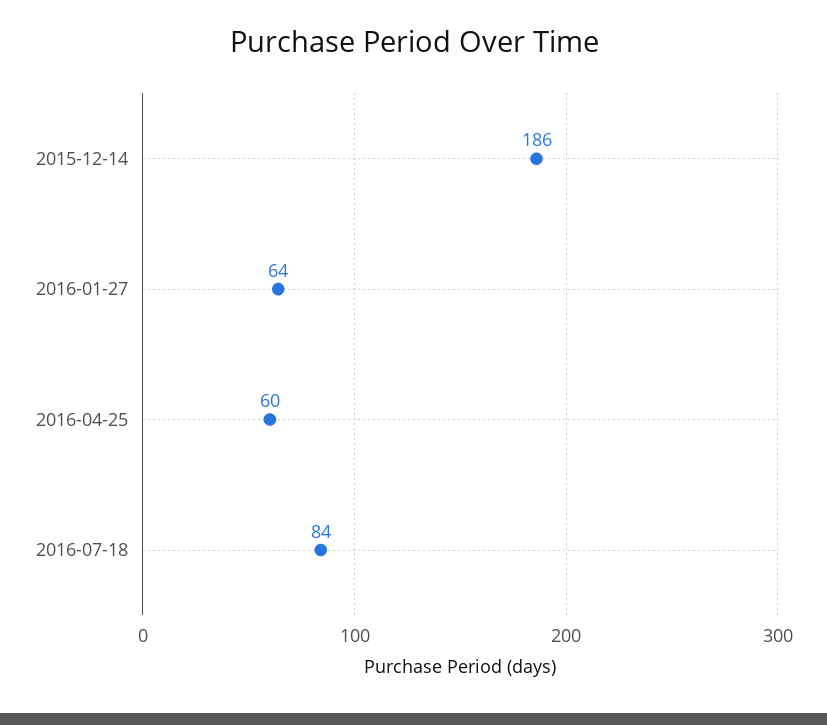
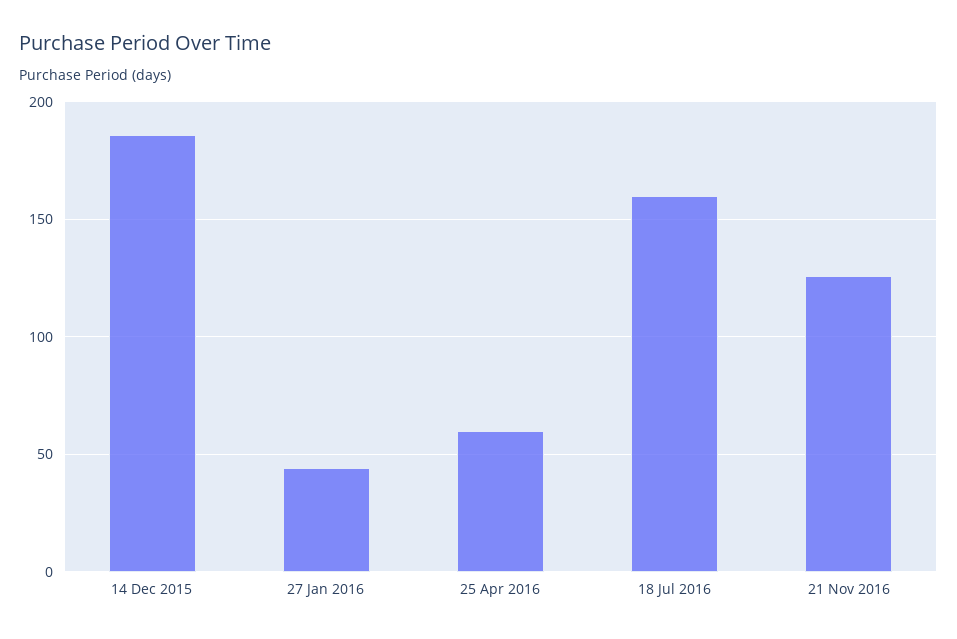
2016-01-27: 64 -> 45
2016-07-18: 84 -> 160
21 Nov 2016: none -> 125

